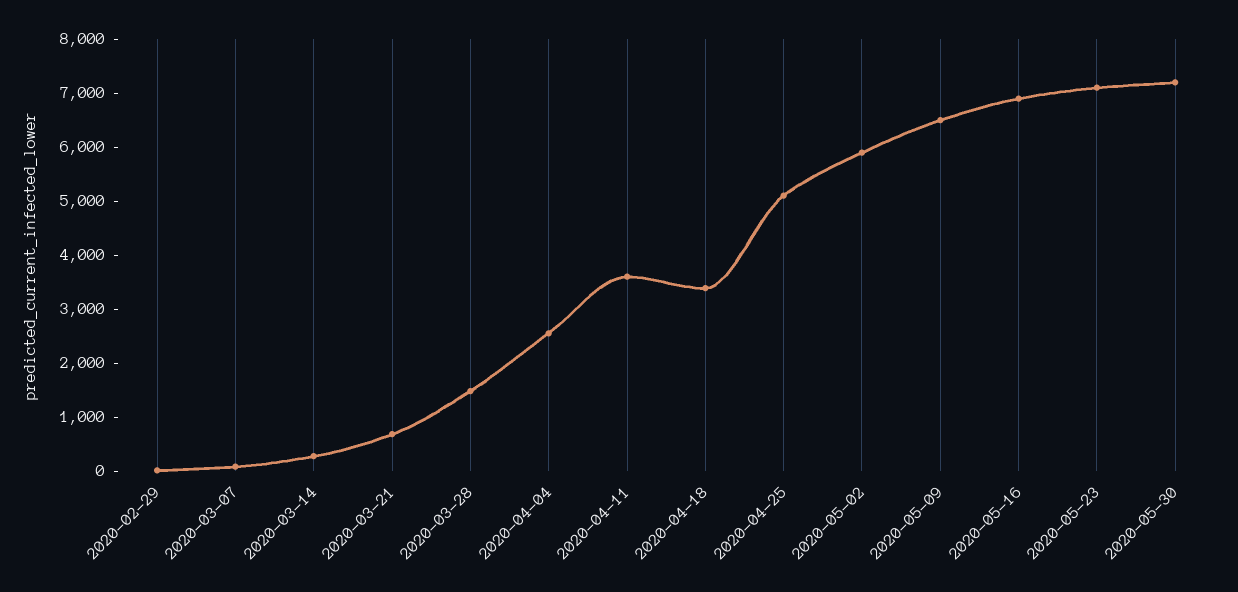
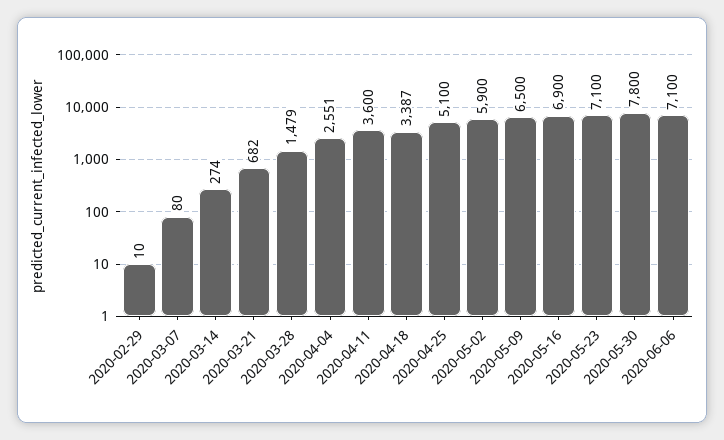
2020-05-30: 7200 -> 7800
2020-06-06: none -> 7100

